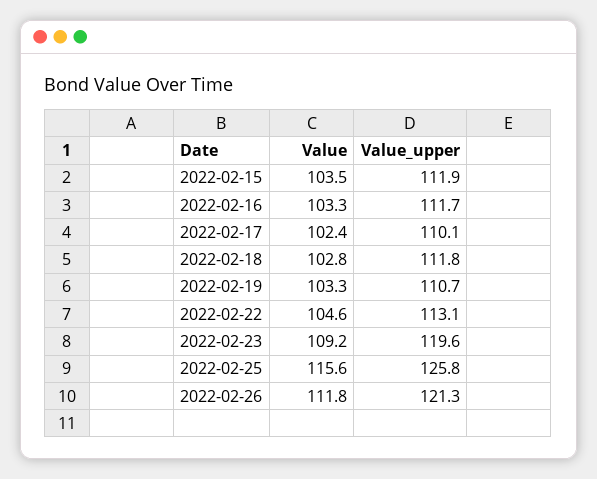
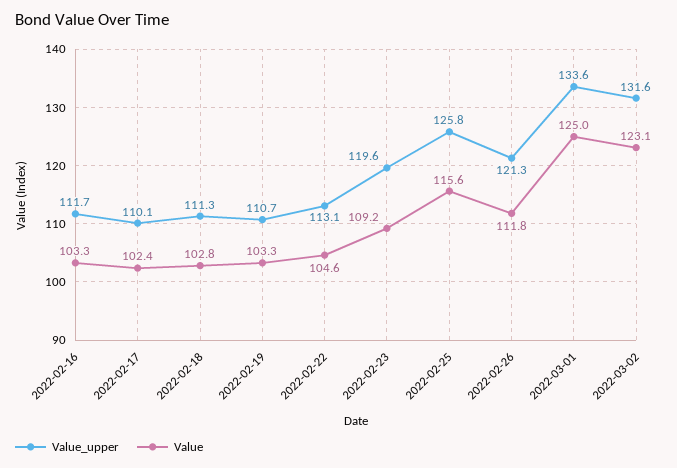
Value, 2022-02-15: 103.5 -> none
Value_upper, 2022-02-15: 111.9 -> none
Value_upper, 2022-02-18: 111.8 -> 111.3
Value_upper, 2022-03-01: none -> 133.6
Value, 2022-03-01: none -> 125
Value_upper, 2022-03-02: none -> 131.6
Value, 2022-03-02: none -> 123.1

